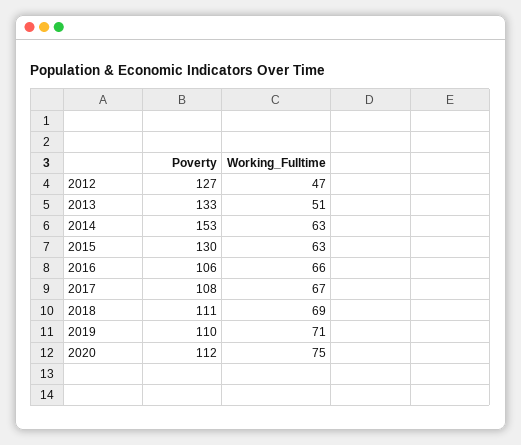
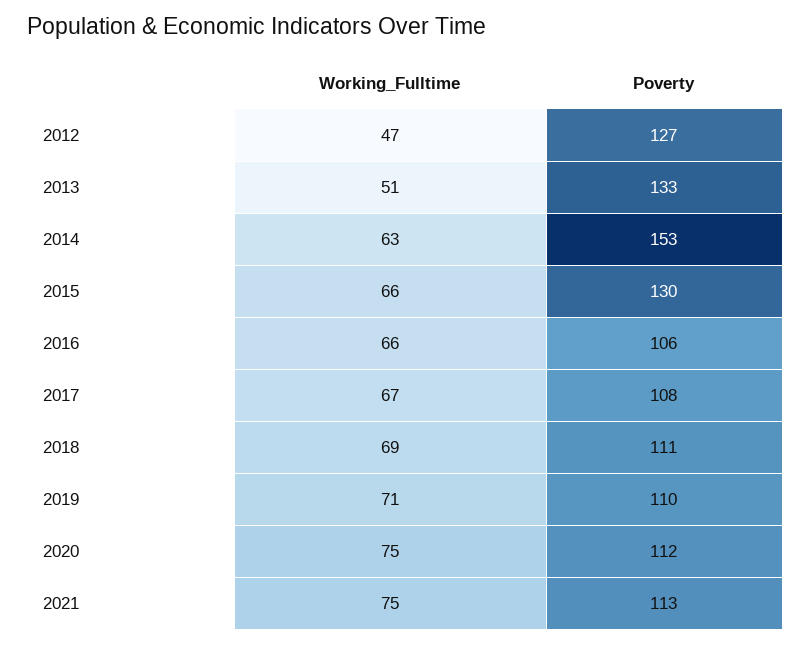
Working_Fulltime, 2015: 63 -> 66
Working_Fulltime, 2021: none -> 75
Poverty, 2021: none -> 113

